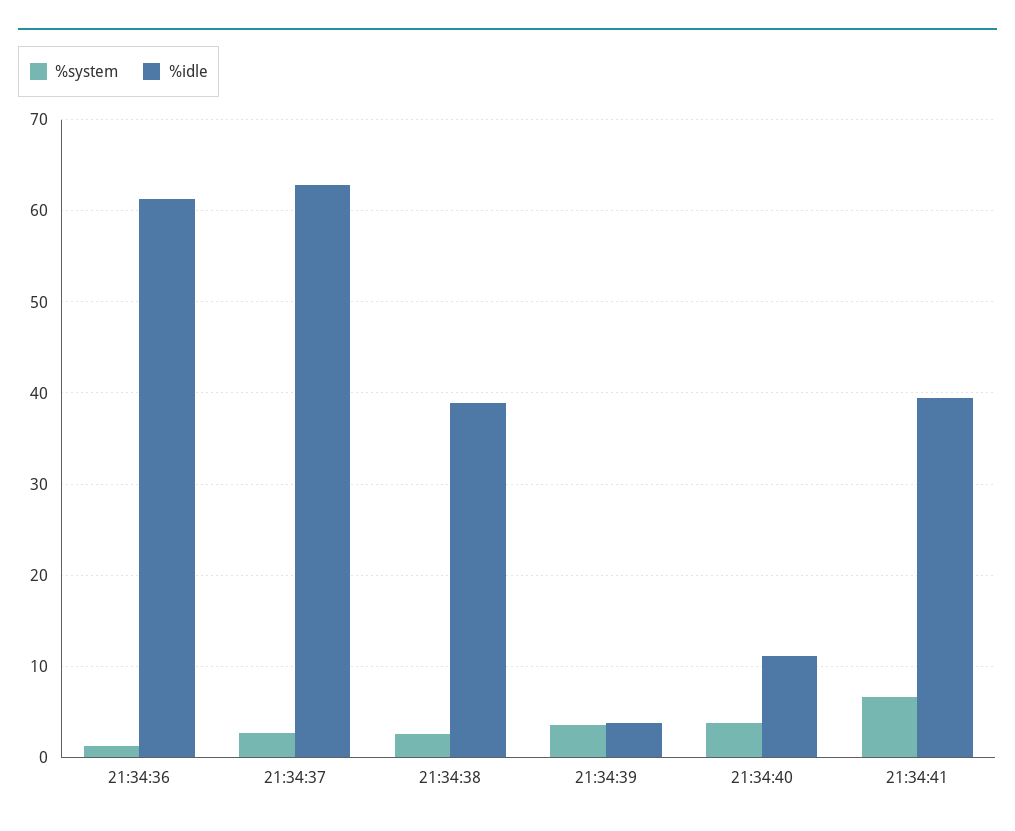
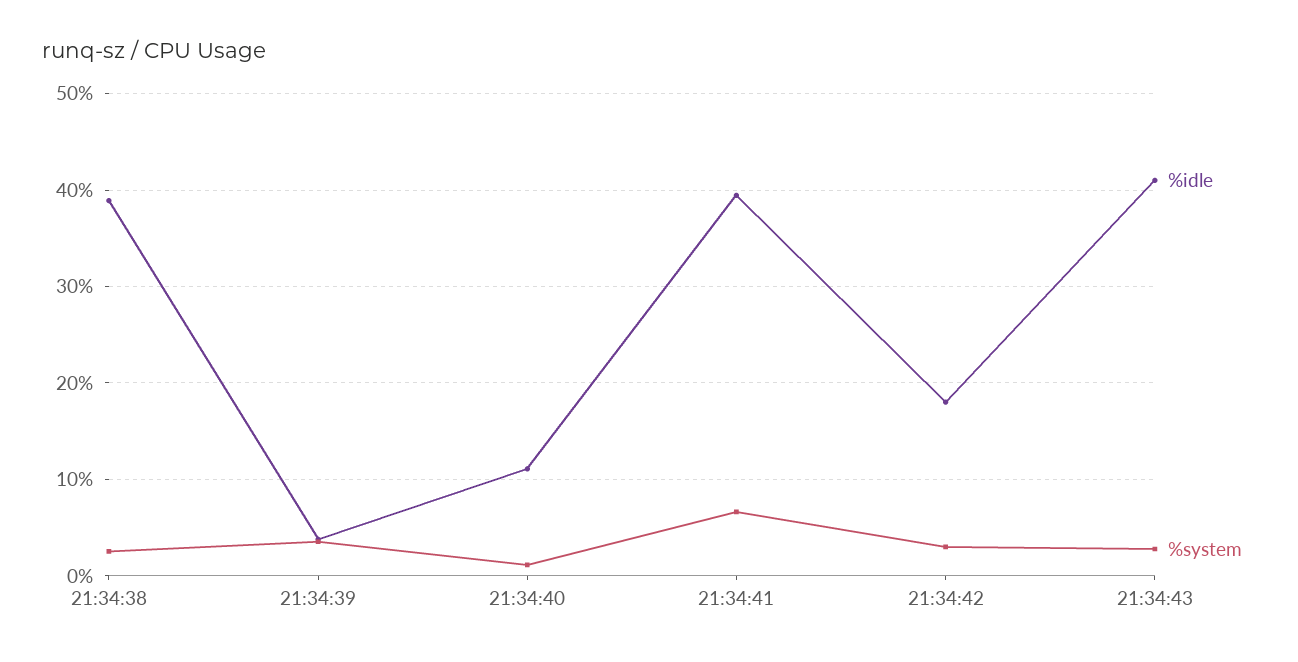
%system, 21:34:36: 1 -> none
%idle, 21:34:36: 61 -> none
%system, 21:34:37: 3 -> none
%idle, 21:34:37: 63 -> none
%system, 21:34:40: 4 -> 1
%idle, 21:34:42: none -> 18
%system, 21:34:42: none -> 3
%idle, 21:34:43: none -> 41
%system, 21:34:43: none -> 3

